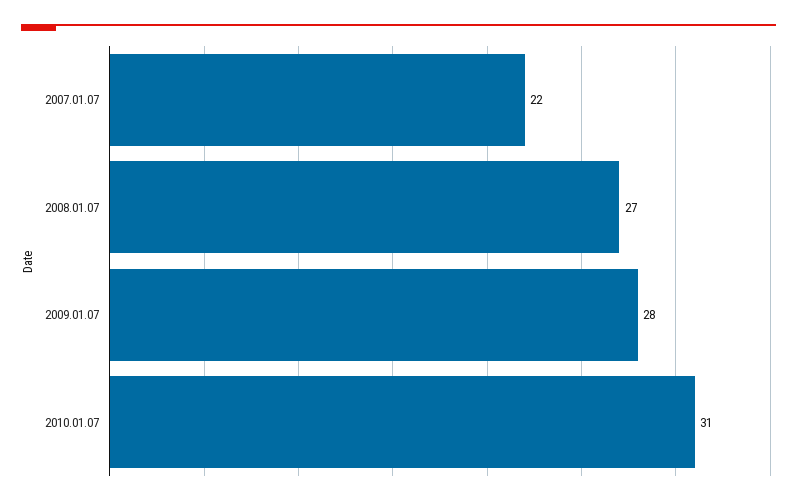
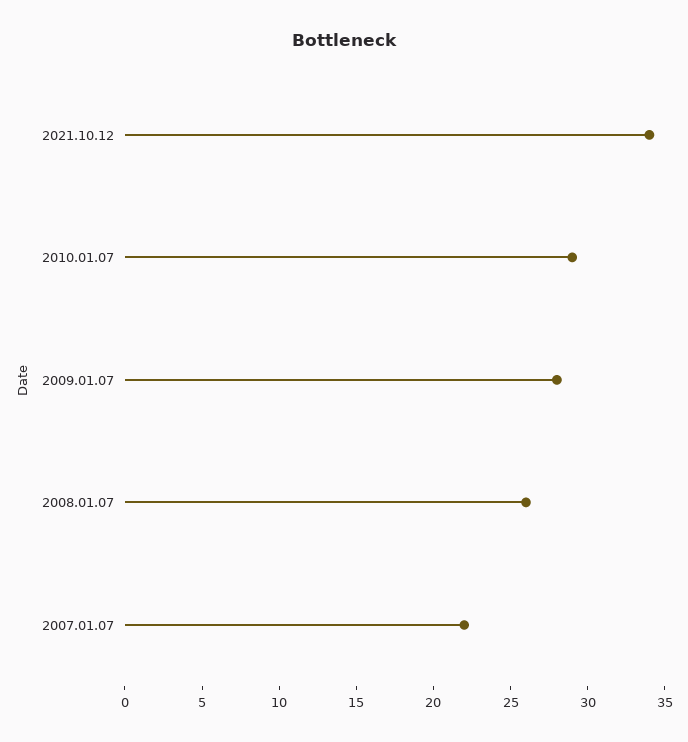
2008.01.07: 27 -> 26
2010.01.07: 31 -> 29
2021.10.12: none -> 34

